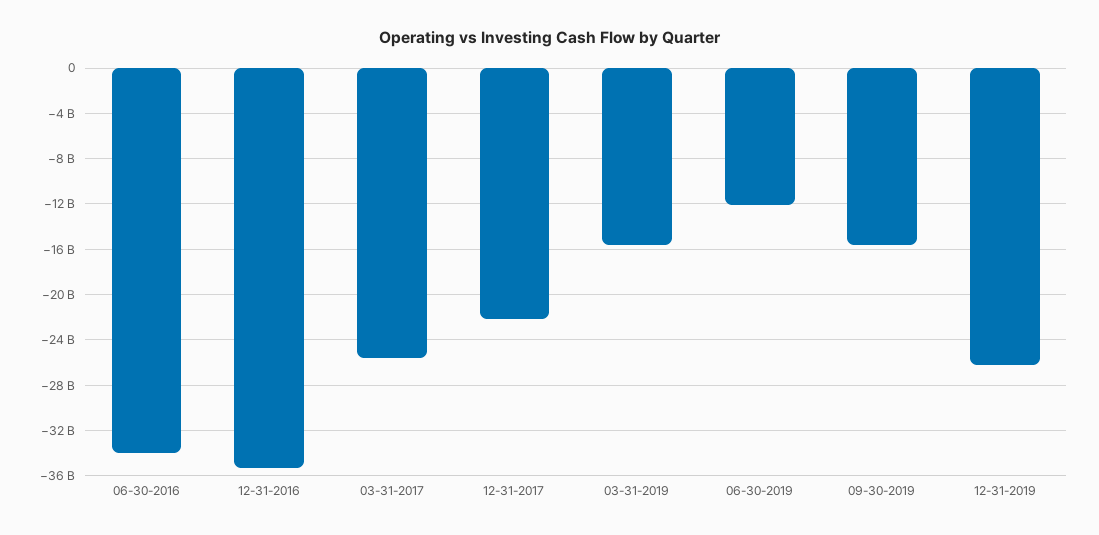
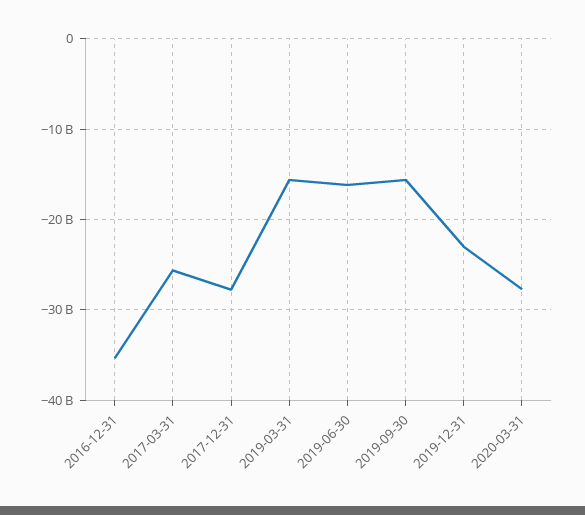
06-30-2016: -34000000000 -> none
12-31-2017: -22000000000 -> -28000000000
06-30-2019: -12000000000 -> -16000000000
12-31-2019: -26000000000 -> -23000000000
2020-03-31: none -> -28000000000

